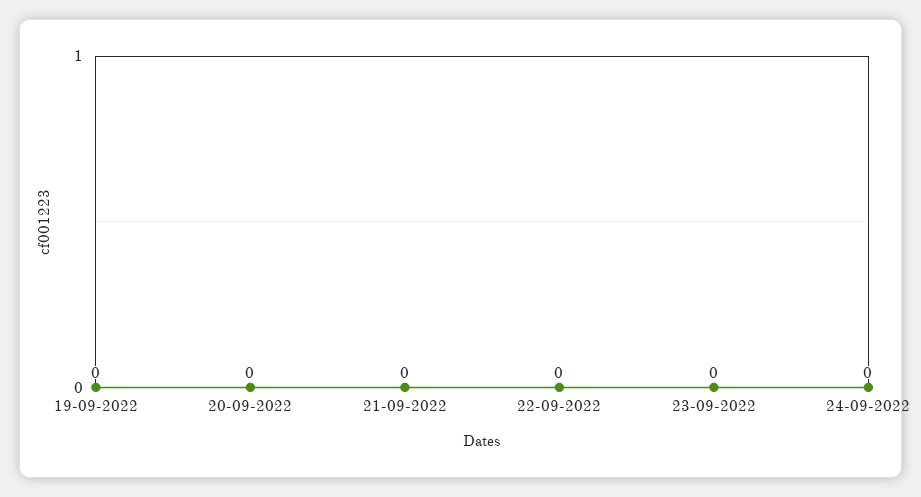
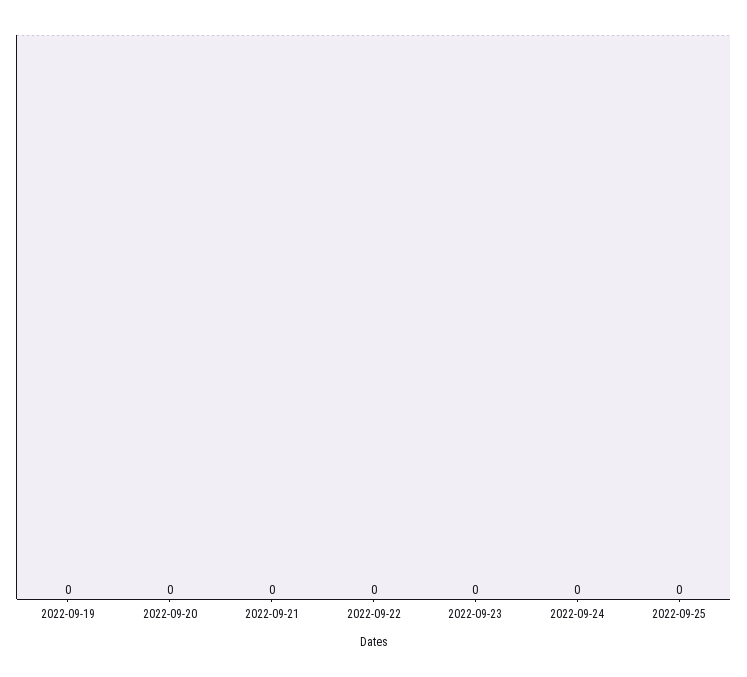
2022-09-25: none -> 0

